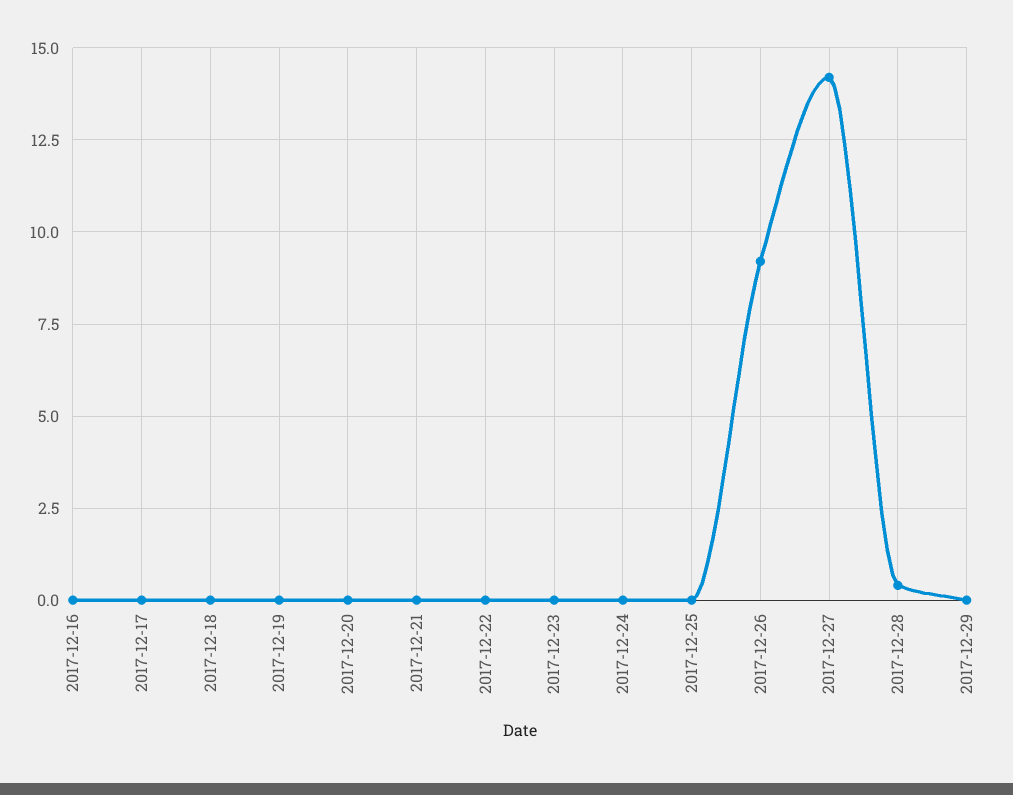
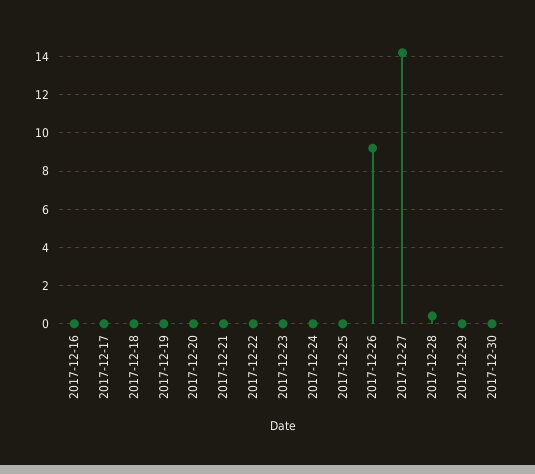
2017-12-30: none -> 0

